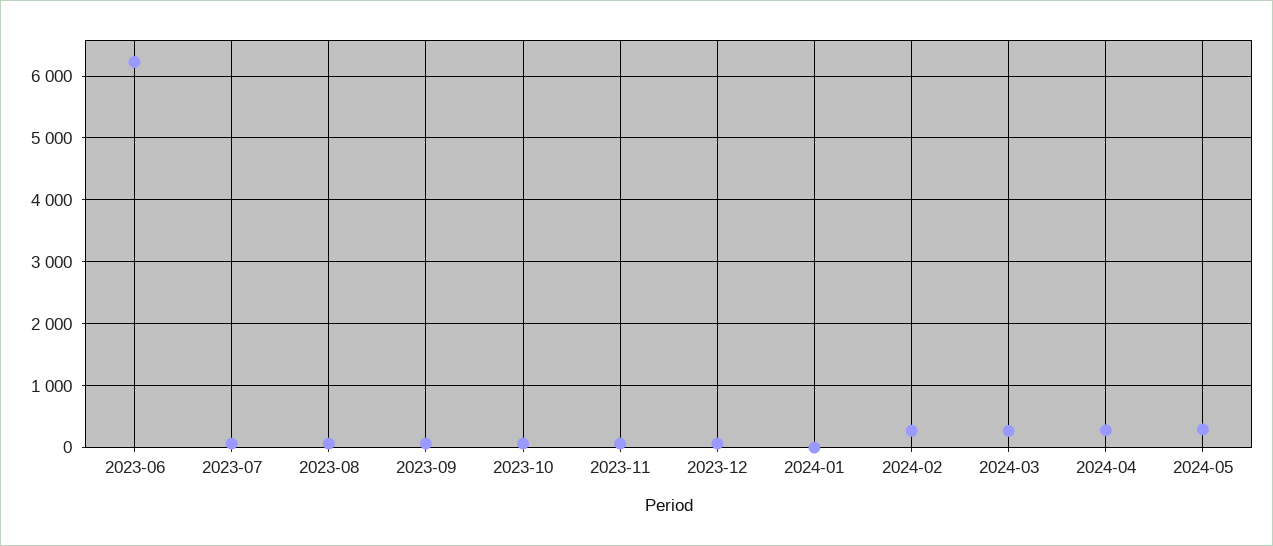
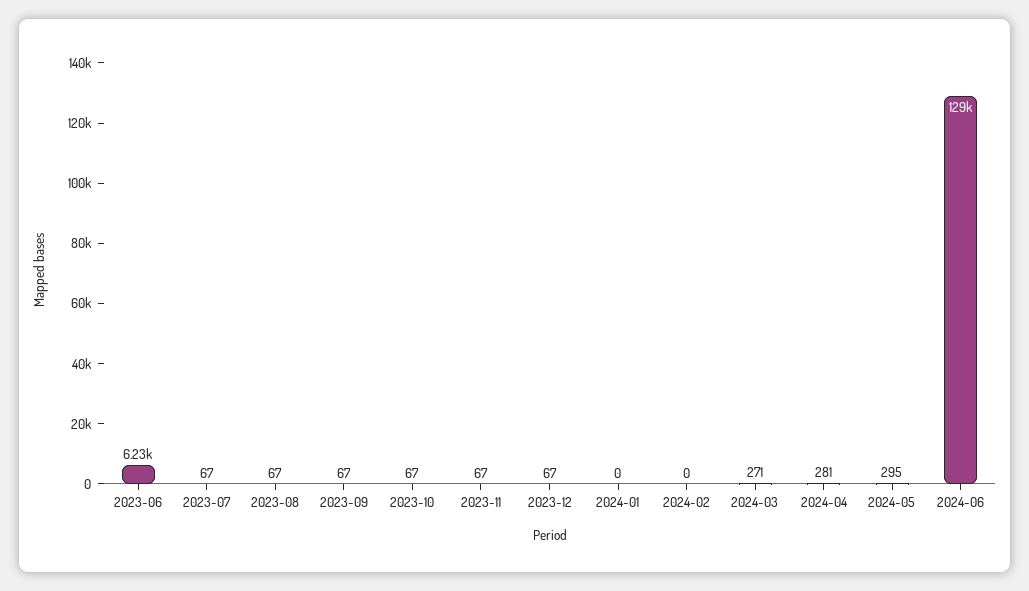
2024-02: 300 -> 0
2024-06: none -> 129000

